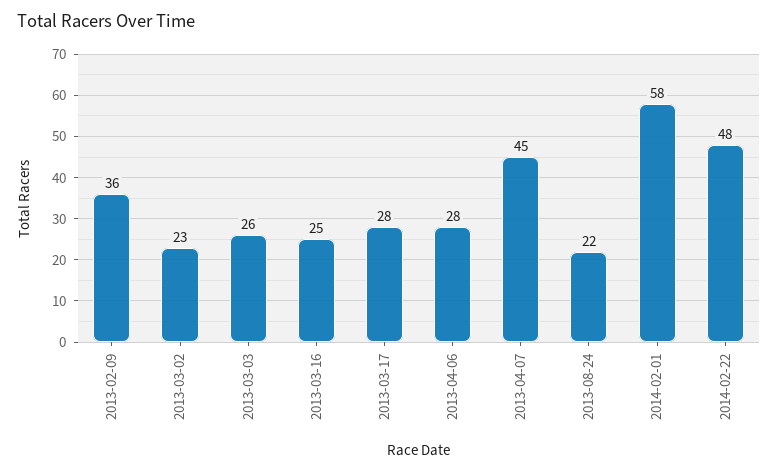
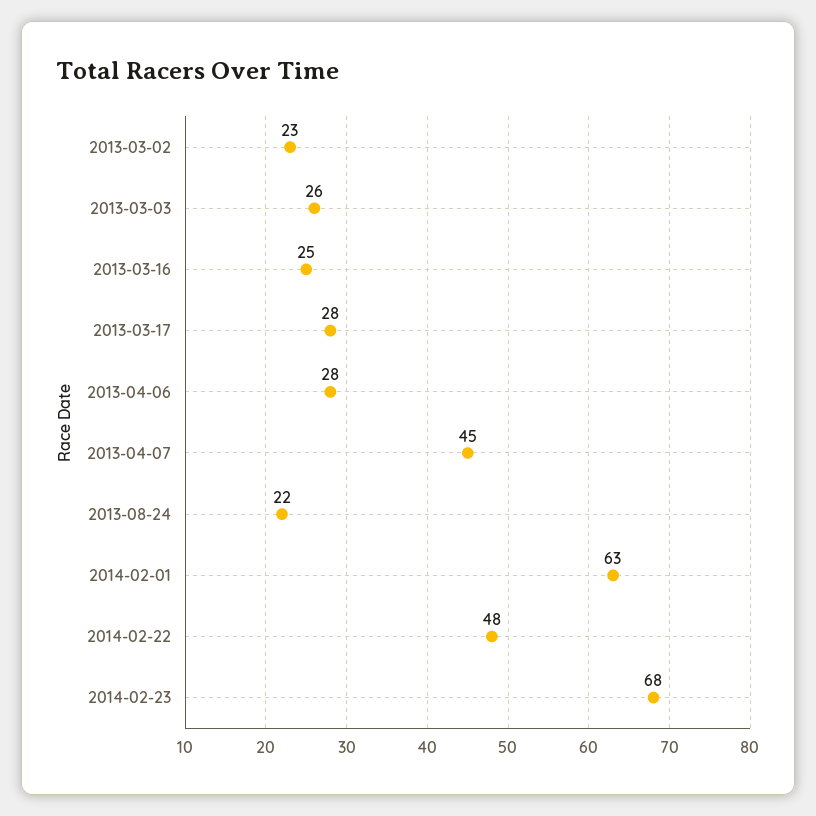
2013-02-09: 36 -> none
2014-02-01: 58 -> 63
2014-02-23: none -> 68

